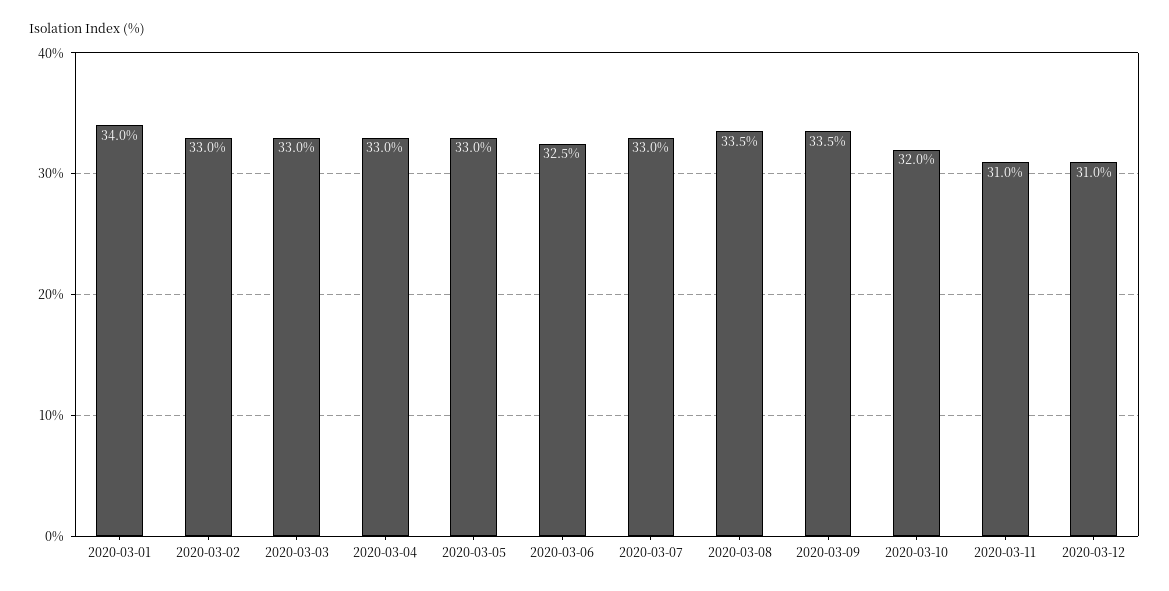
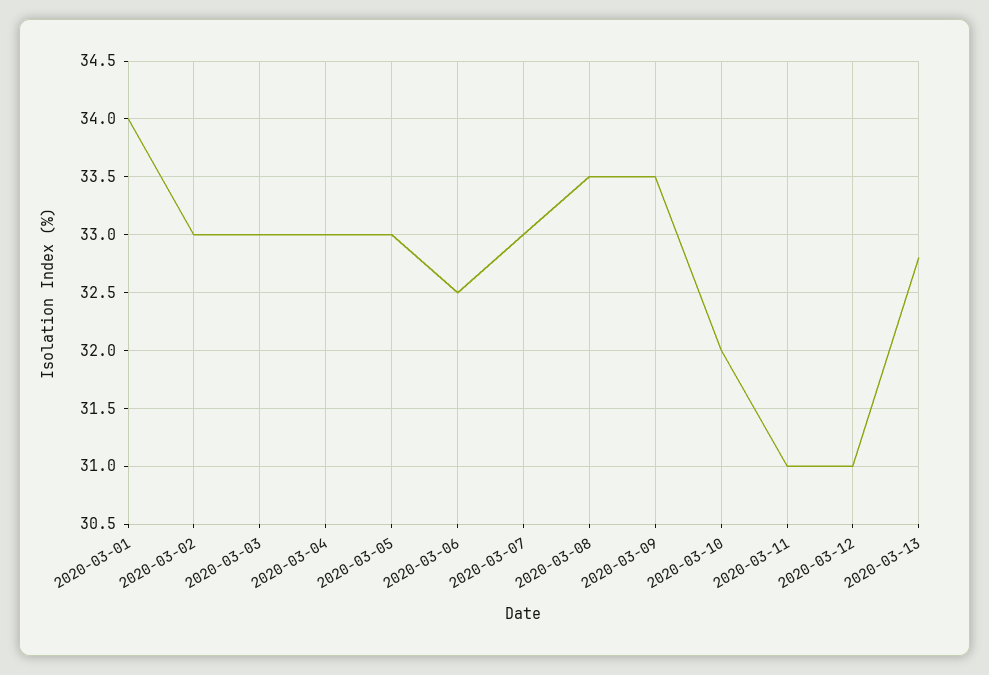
2020-03-13: none -> 32.8

